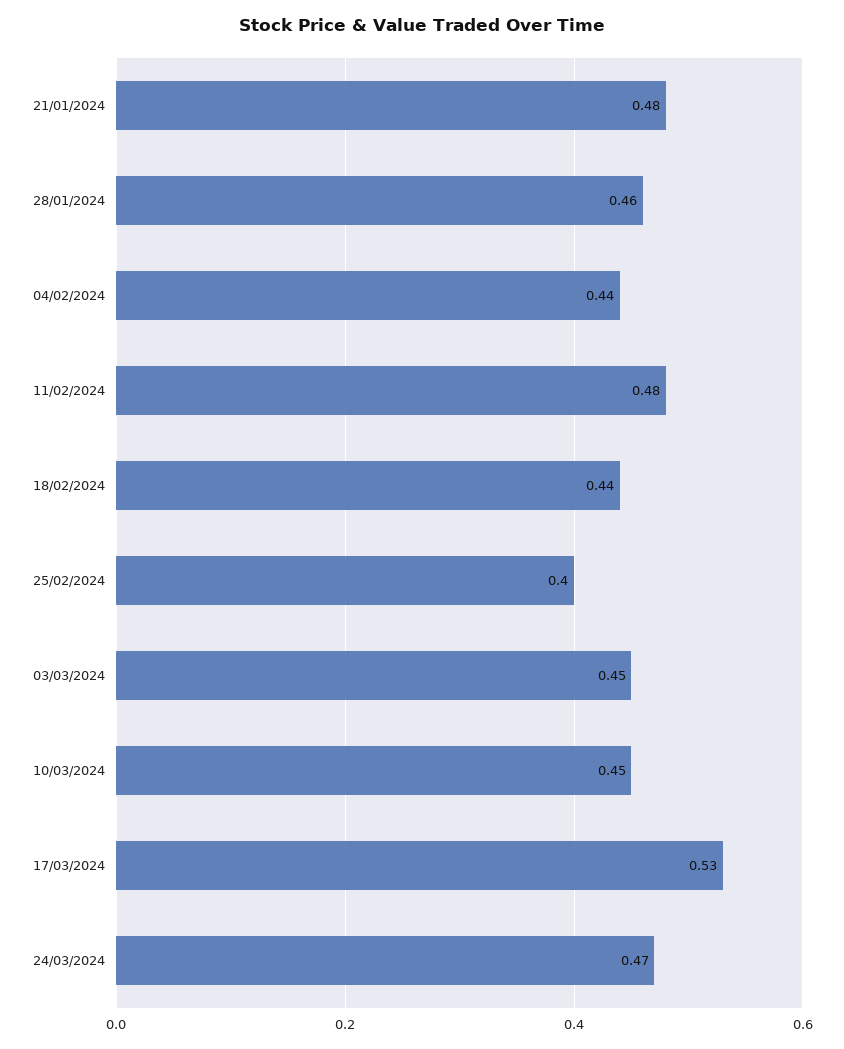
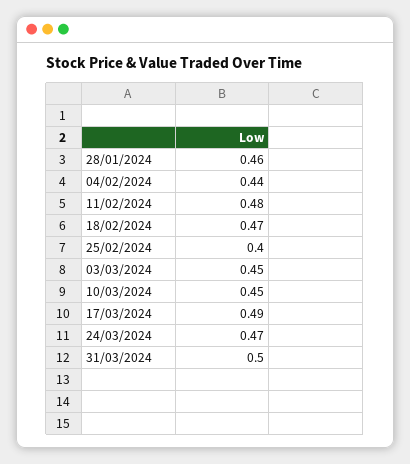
21/01/2024: 0.48 -> none
18/02/2024: 0.44 -> 0.47
17/03/2024: 0.53 -> 0.49
31/03/2024: none -> 0.5

